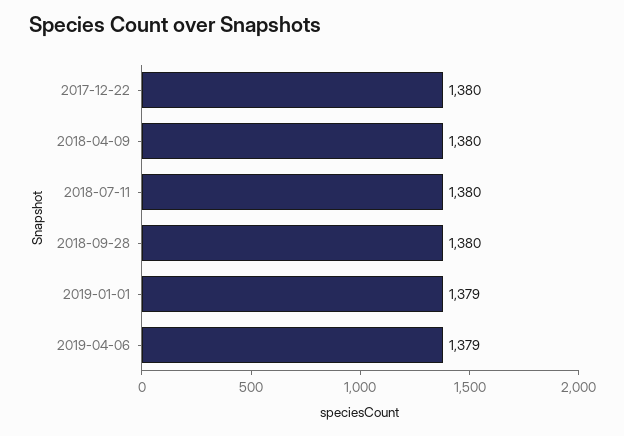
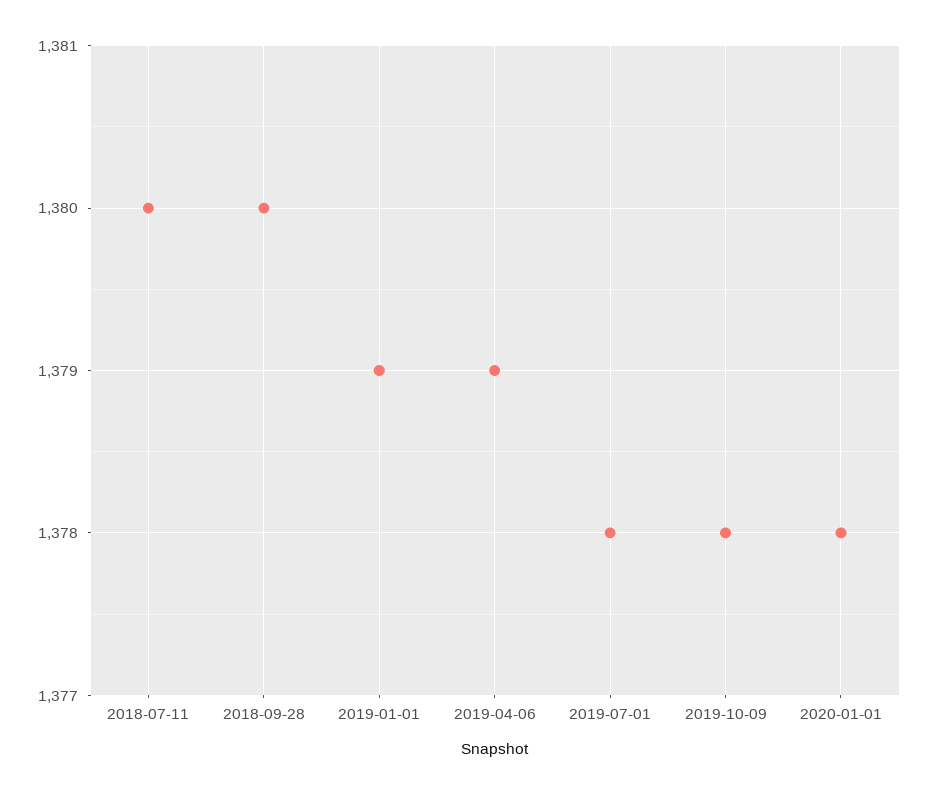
2017-12-22: 1380 -> none
2018-04-09: 1380 -> none
2019-07-01: none -> 1378
2019-10-09: none -> 1378
2020-01-01: none -> 1378

